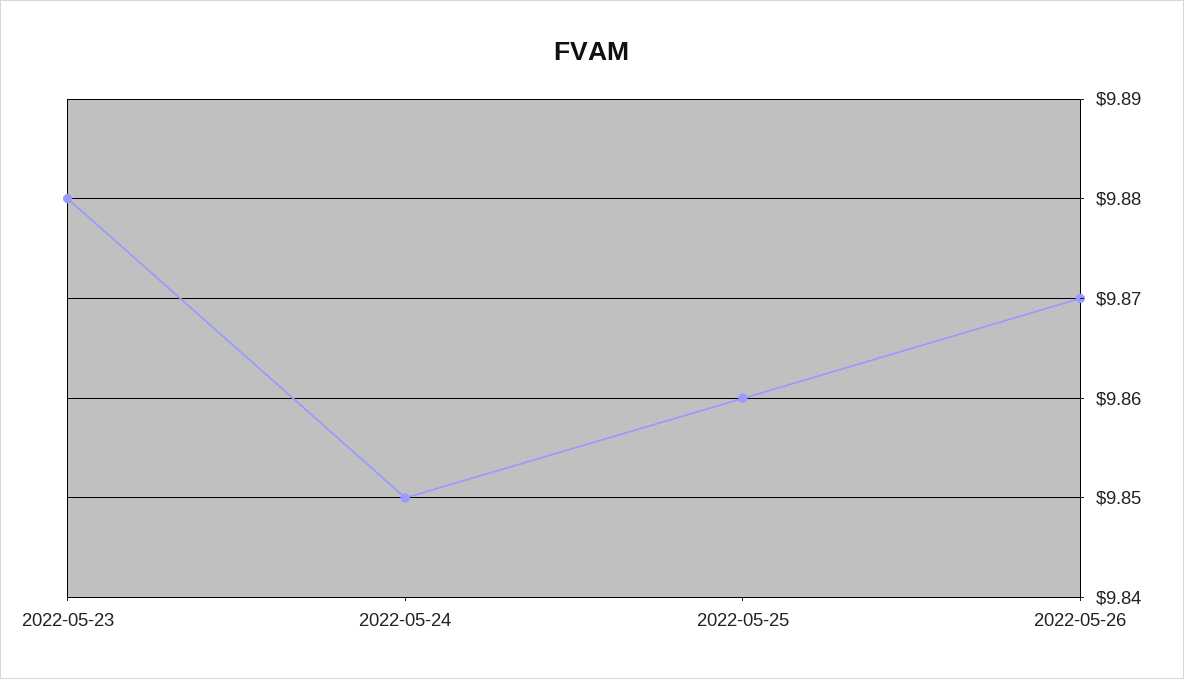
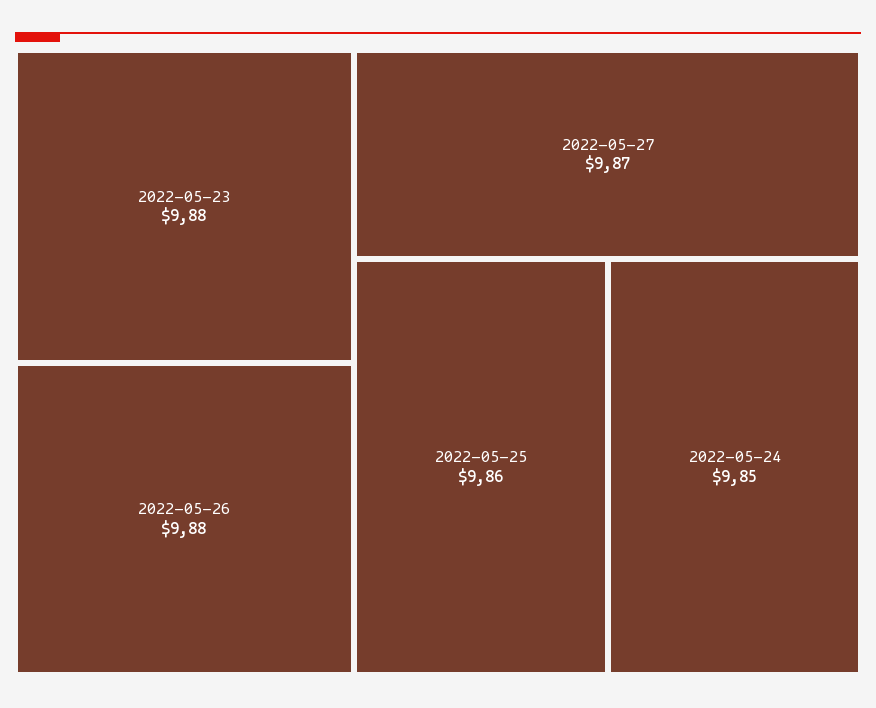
2022-05-26: 9.87 -> 9.88
2022-05-27: none -> 9.87

